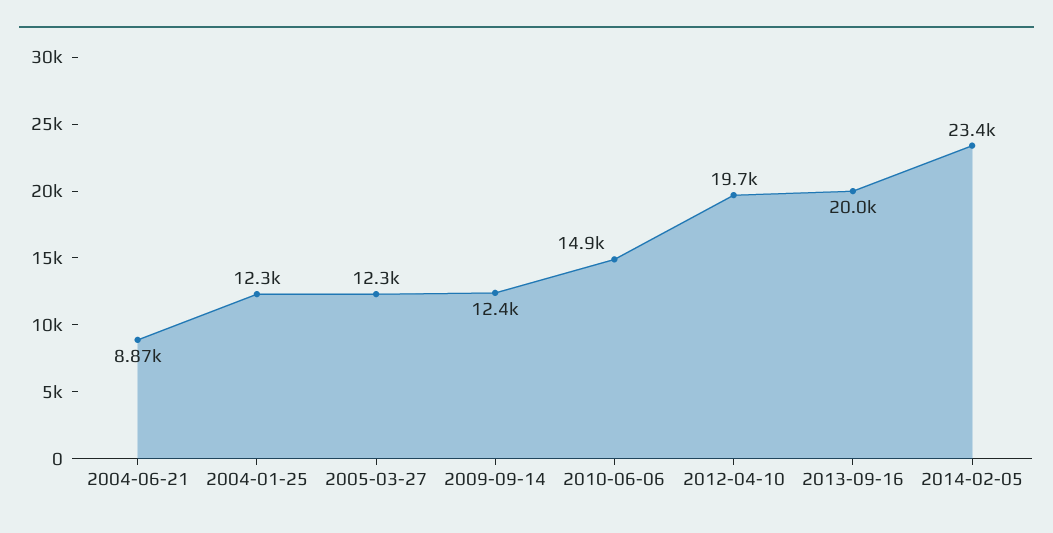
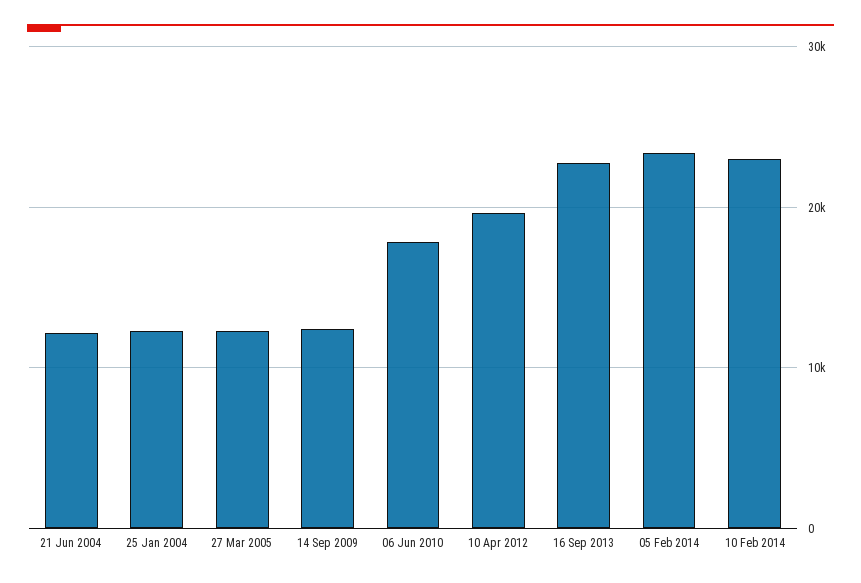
2004-06-21: 8870 -> 12000
2010-06-06: 14900 -> 18000
2013-09-16: 20000 -> 23000
10 Feb 2014: none -> 23000

